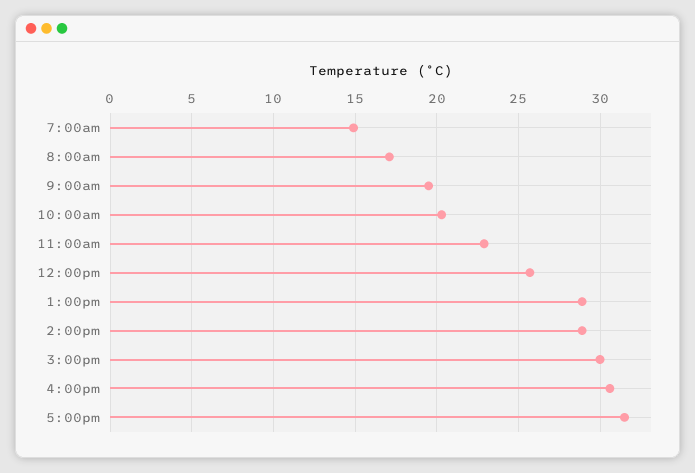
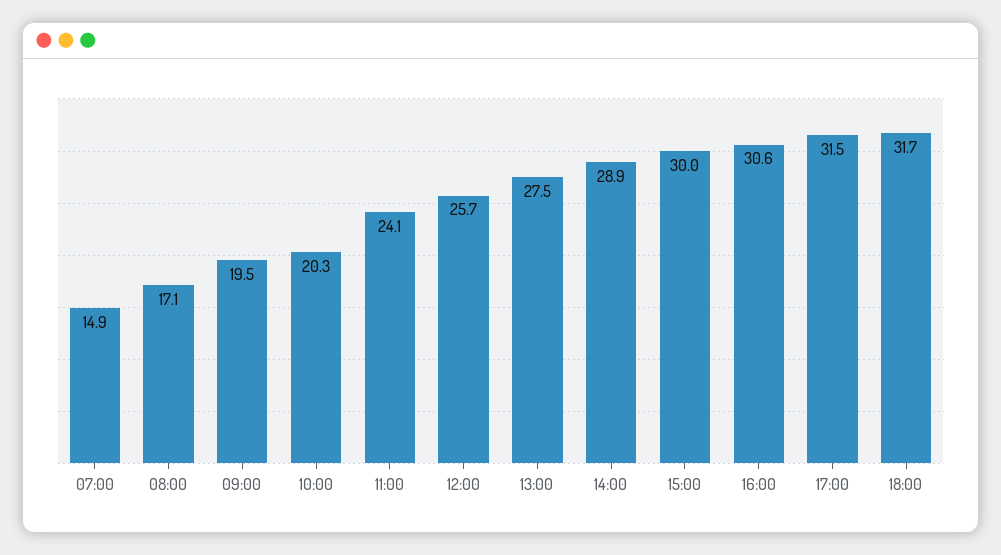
11:00am: 23 -> 24.1
1:00pm: 29 -> 27.5
18:00: none -> 31.7

